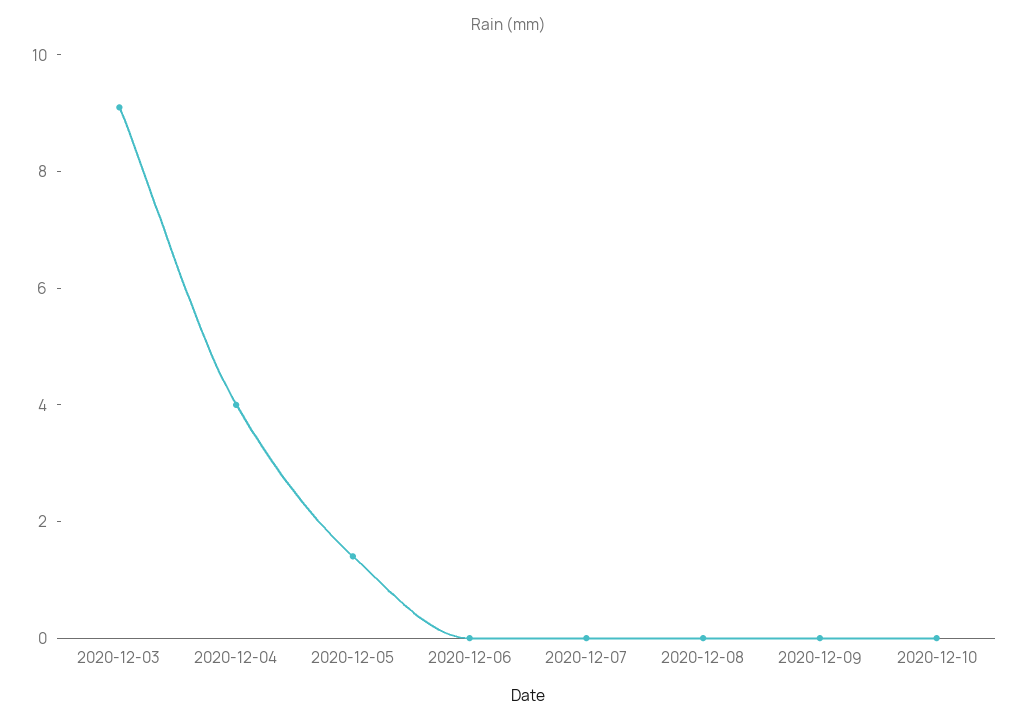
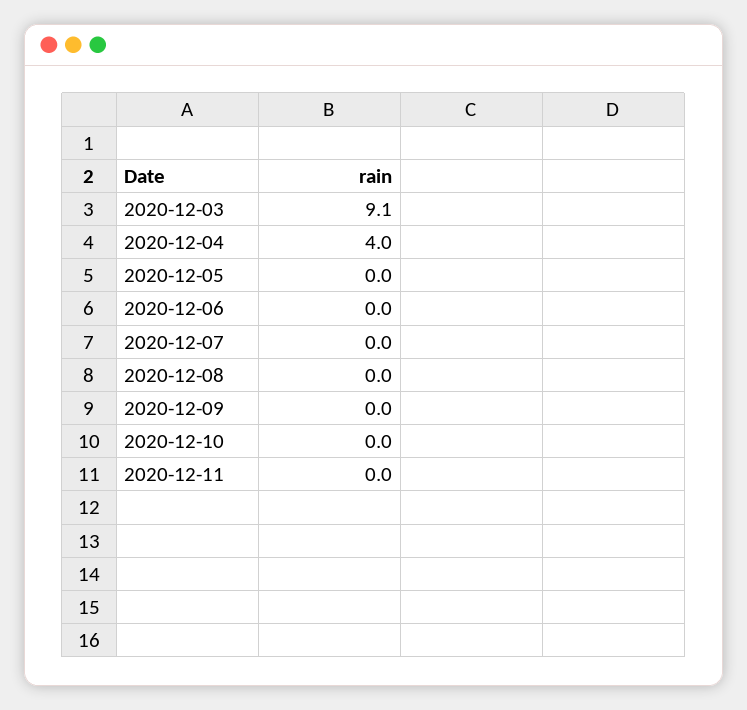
2020-12-05: 1.5 -> 0
2020-12-11: none -> 0

